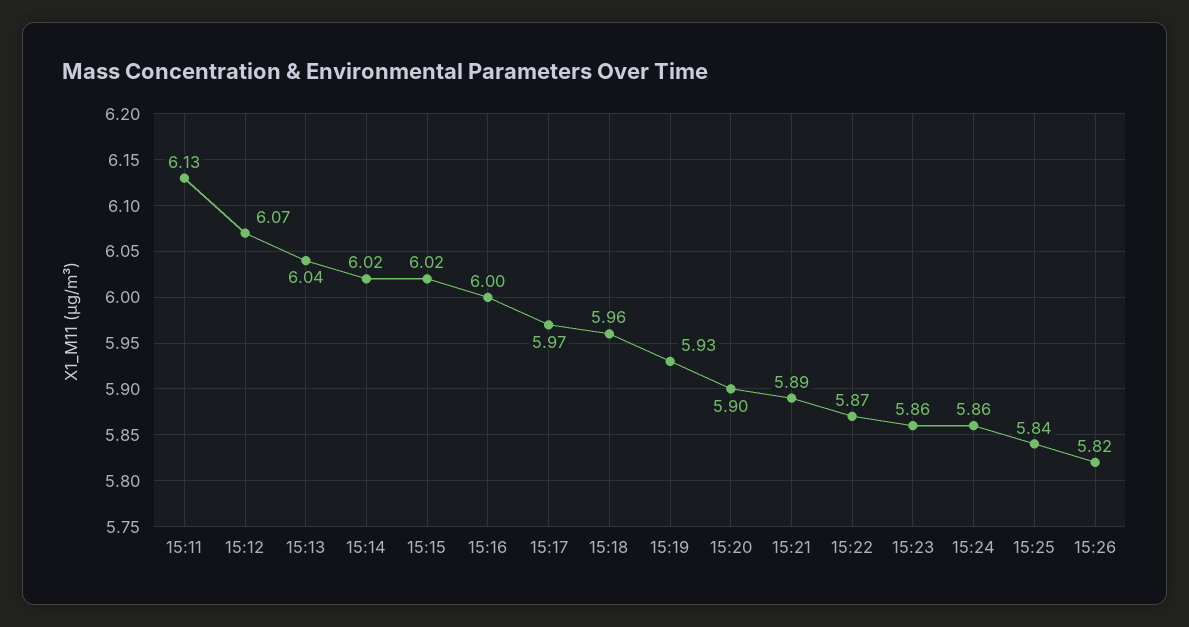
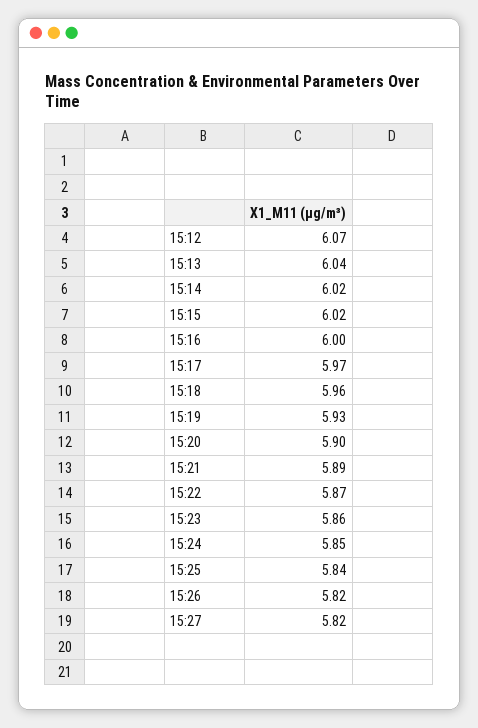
15:11: 6.13 -> none
15:24: 5.86 -> 5.85
15:27: none -> 5.82

